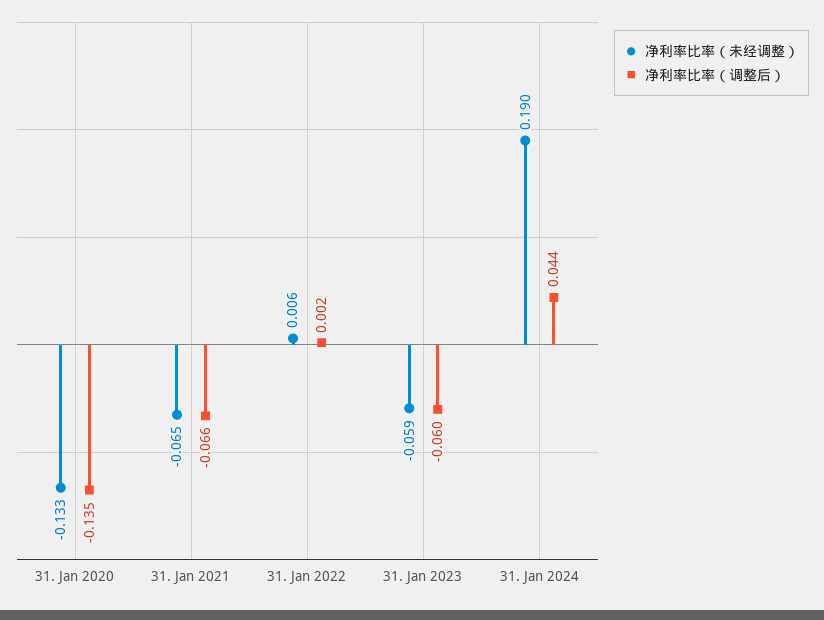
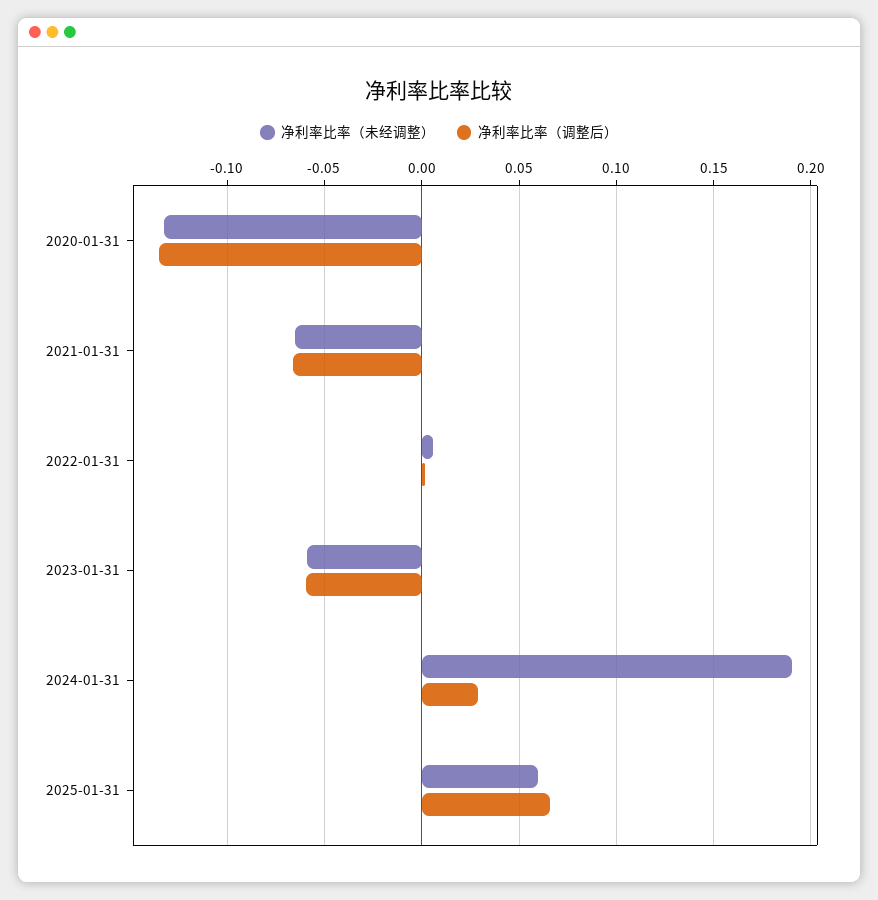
净利率比率（调整后）, 31. Jan 2024: 0.044 -> 0.03
净利率比率（未经调整）, 2025-01-31: none -> 0.06
净利率比率（调整后）, 2025-01-31: none -> 0.065

